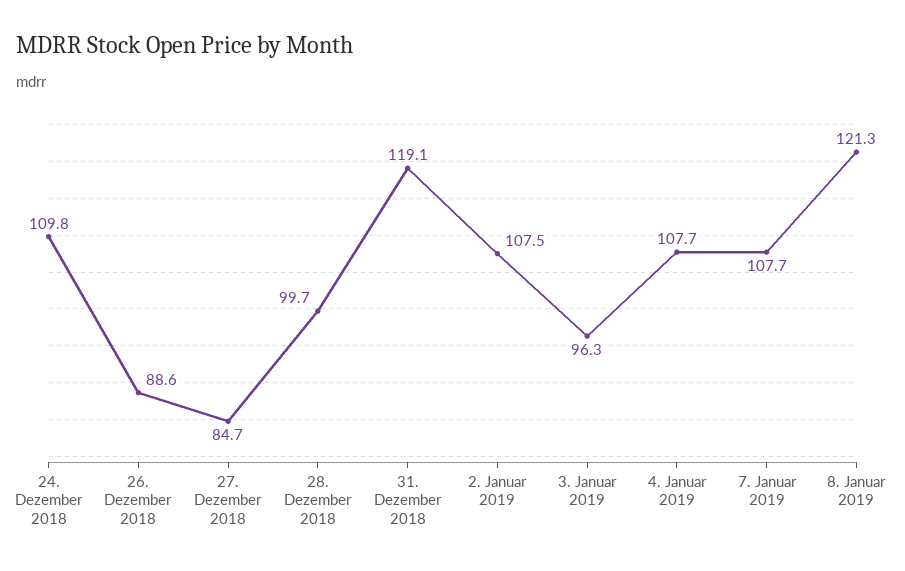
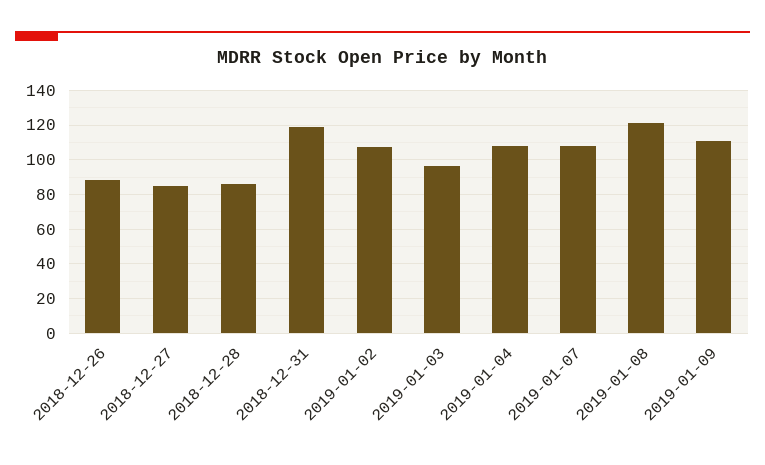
24. Dezember 2018: 109.8 -> none
28. Dezember 2018: 99.7 -> 85
2019-01-09: none -> 110

